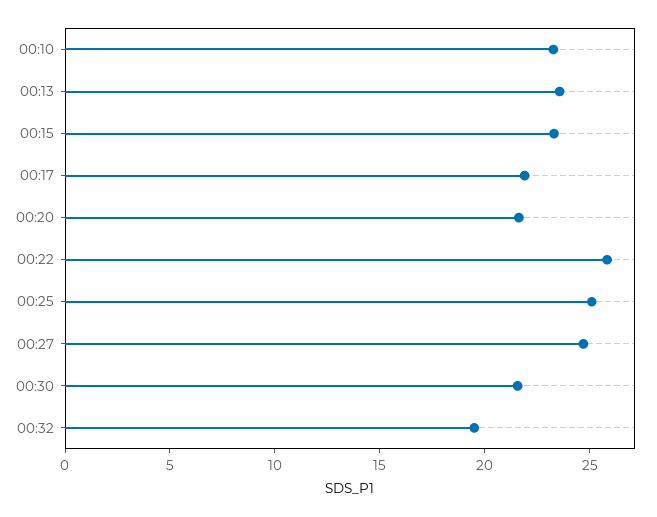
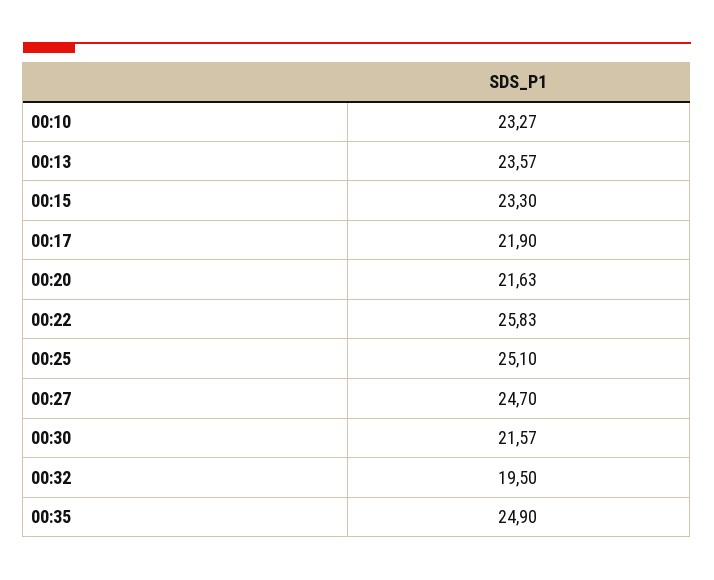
00:35: none -> 24.9

